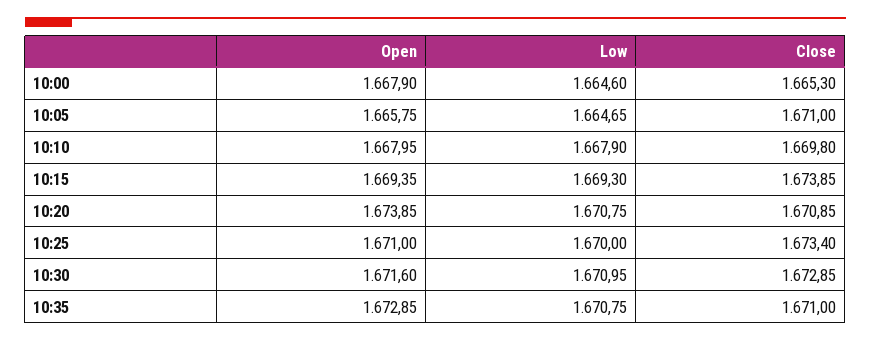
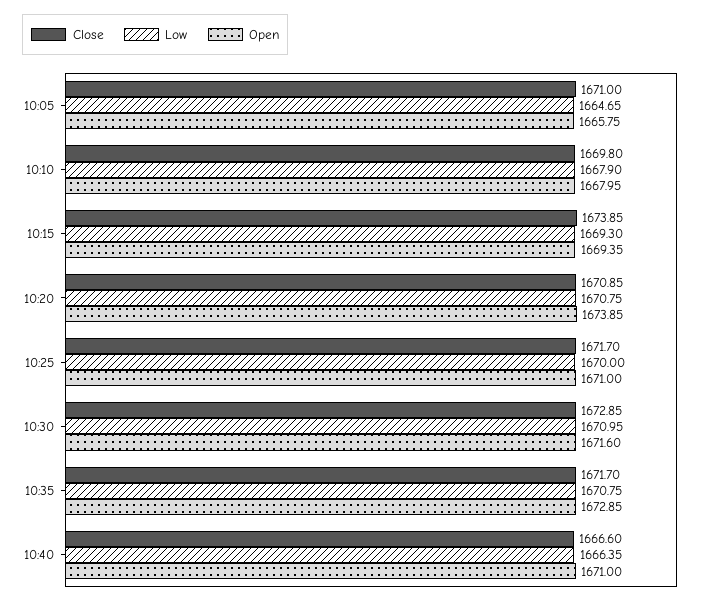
Open, 10:00: 1667.9 -> none
Low, 10:00: 1664.6 -> none
Close, 10:00: 1665.3 -> none
Close, 10:25: 1673.4 -> 1671.7
Close, 10:35: 1671 -> 1671.7
Close, 10:40: none -> 1666.6
Low, 10:40: none -> 1666.35
Open, 10:40: none -> 1671

